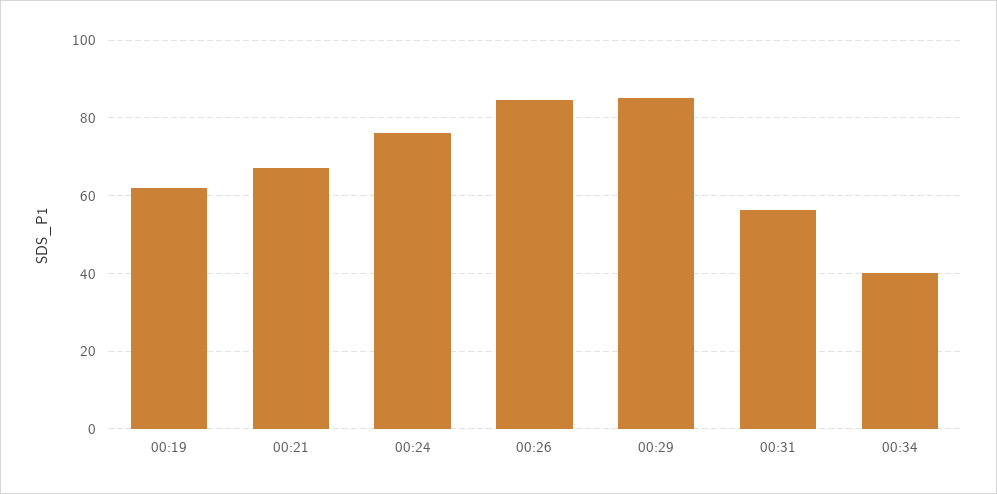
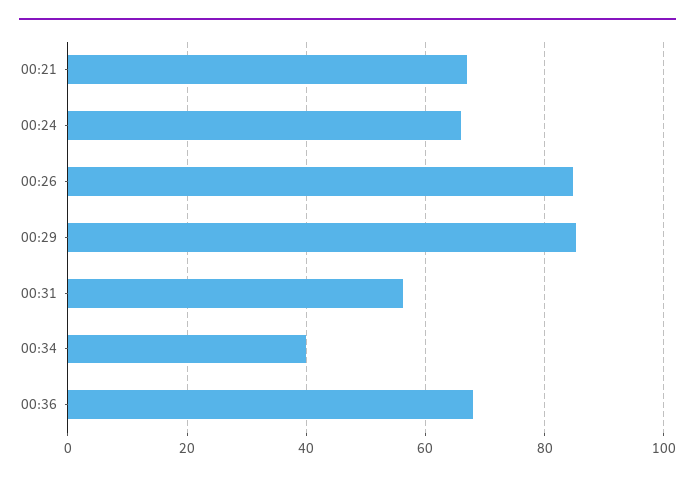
00:19: 62 -> none
00:24: 76 -> 66
00:36: none -> 68

